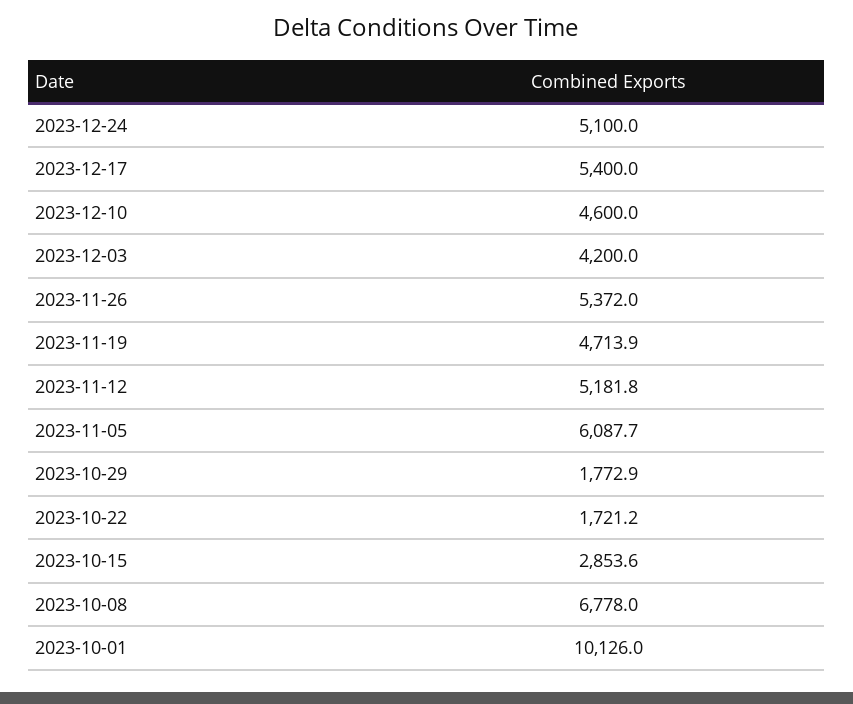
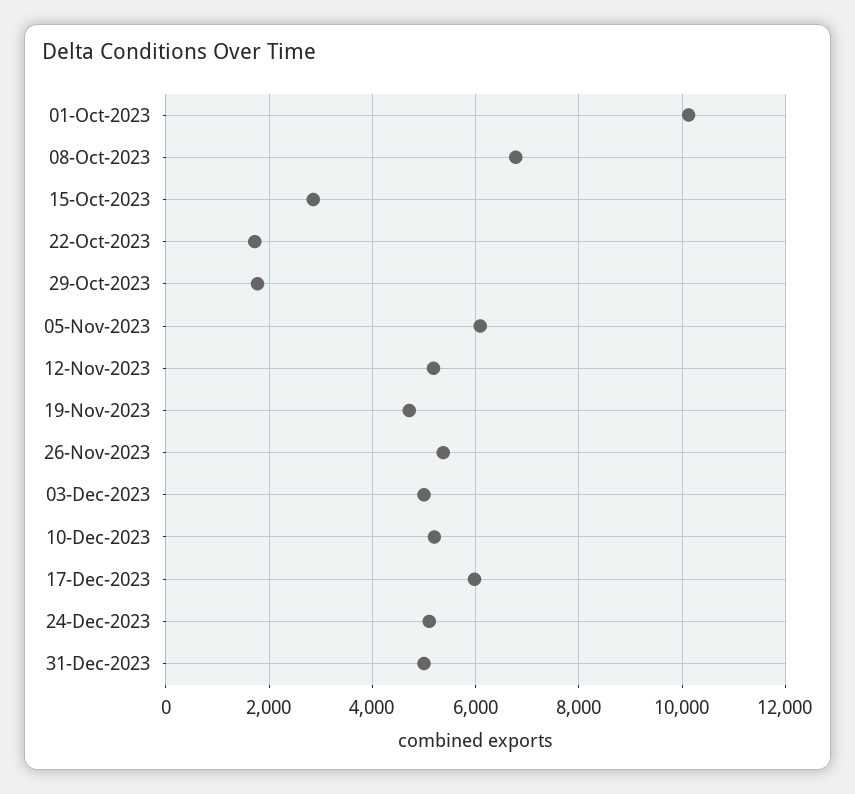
2023-12-17: 5400 -> 6000
2023-12-10: 4600 -> 5200
2023-12-03: 4200 -> 5000
31-Dec-2023: none -> 5000

